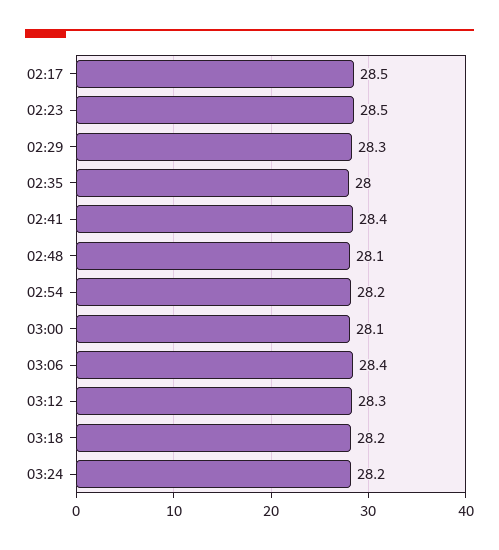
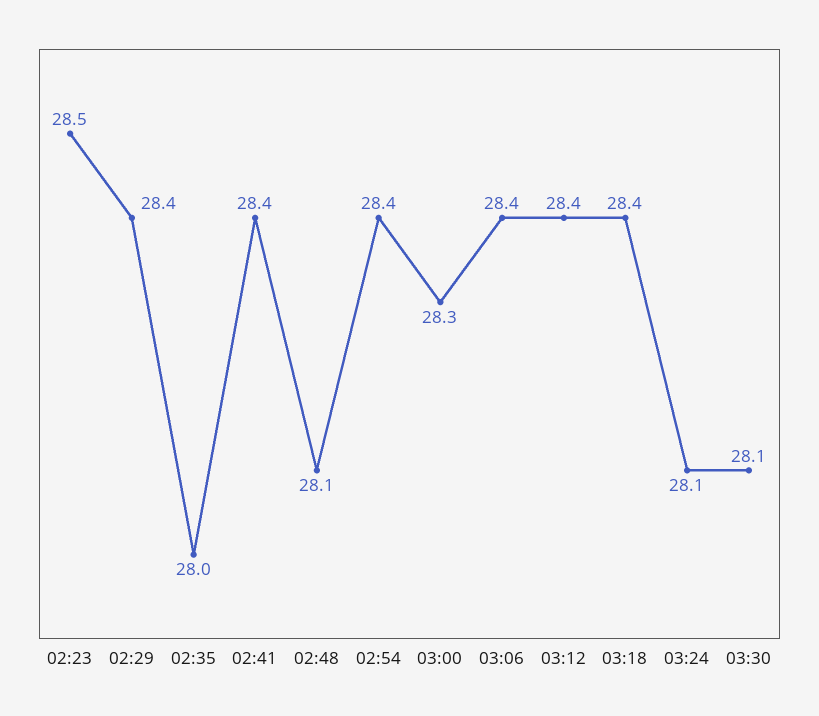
02:17: 28.5 -> none
02:29: 28.3 -> 28.4
02:54: 28.2 -> 28.4
03:00: 28.1 -> 28.3
03:12: 28.3 -> 28.4
03:18: 28.2 -> 28.4
03:24: 28.2 -> 28.1
03:30: none -> 28.1

